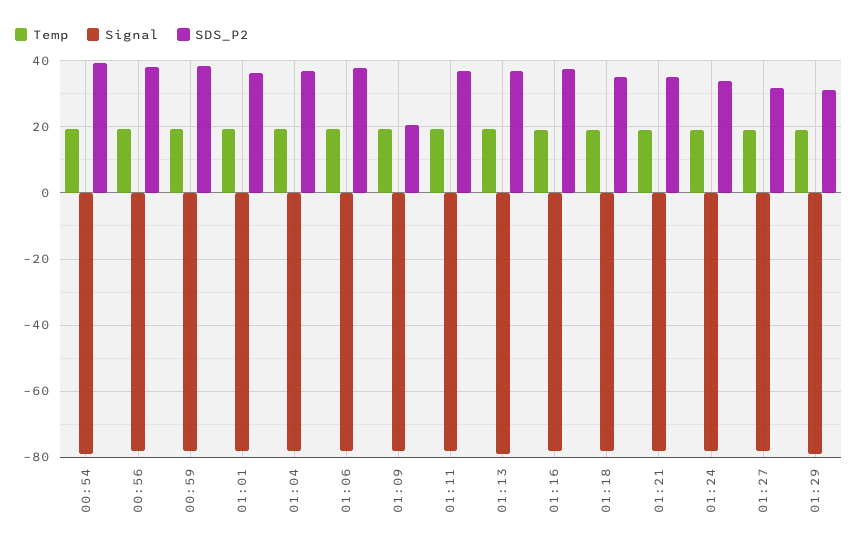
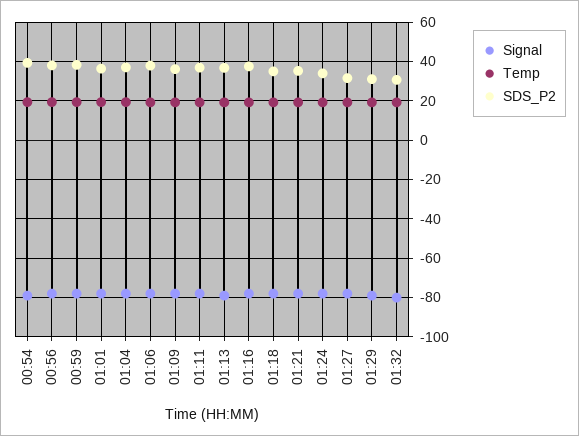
SDS_P2, 01:09: 20 -> 35
Signal, 01:32: none -> -80
Temp, 01:32: none -> 20
SDS_P2, 01:32: none -> 30

